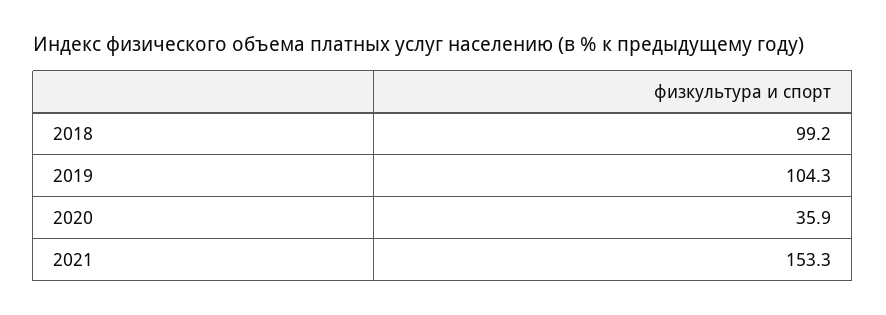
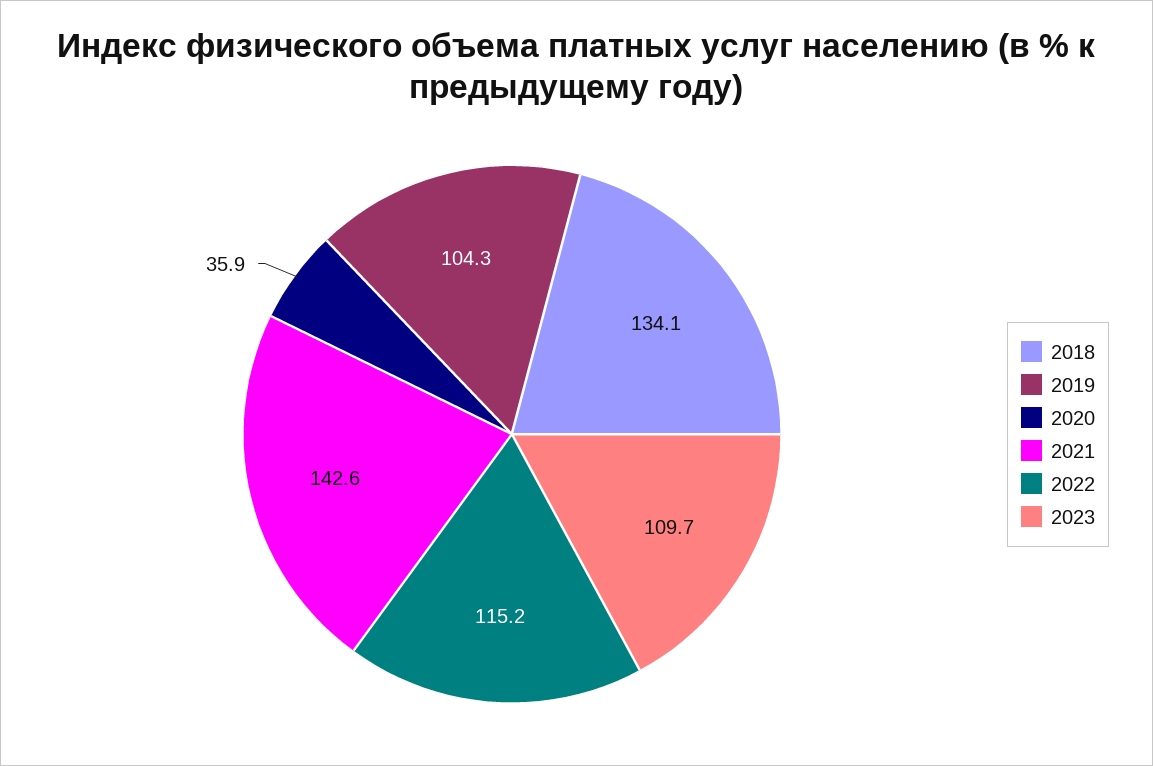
2018: 99.2 -> 134.1
2021: 153.3 -> 142.6
2022: none -> 115.2
2023: none -> 109.7

